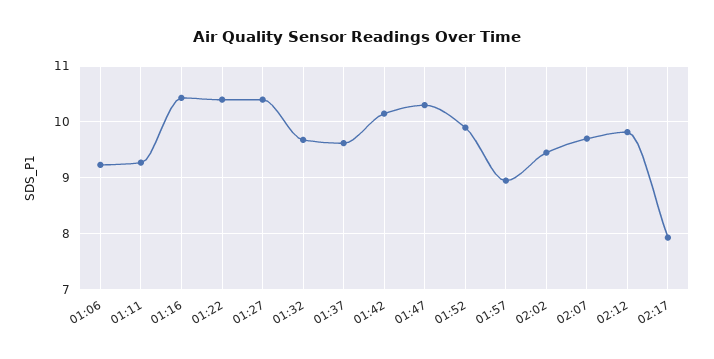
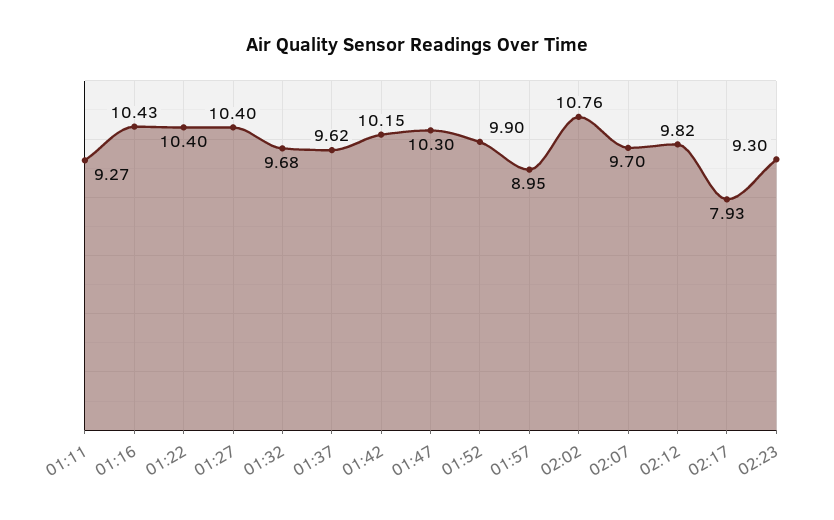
01:06: 9.2 -> none
02:02: 9.4 -> 10.76
02:23: none -> 9.3

